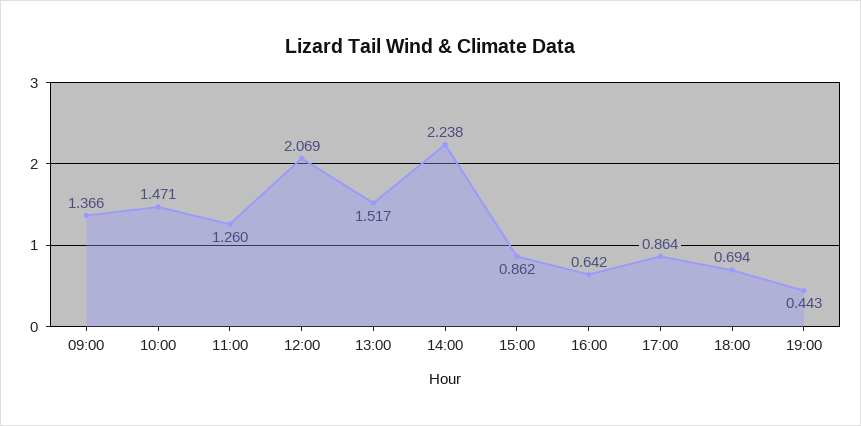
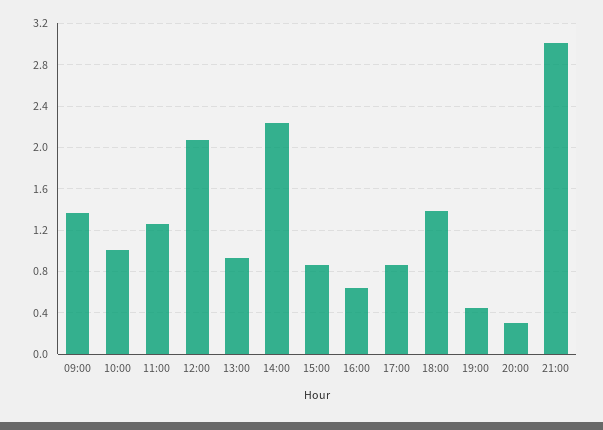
10:00: 1.471 -> 1
13:00: 1.517 -> 0.9
18:00: 0.694 -> 1.4
20:00: none -> 0.3
21:00: none -> 3

